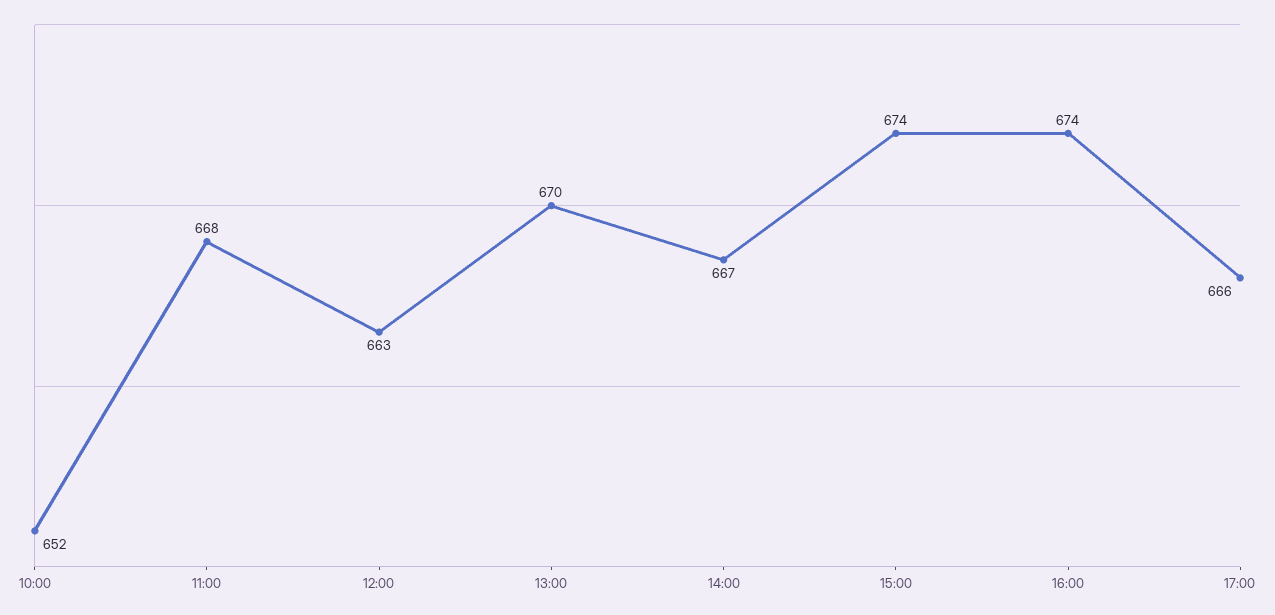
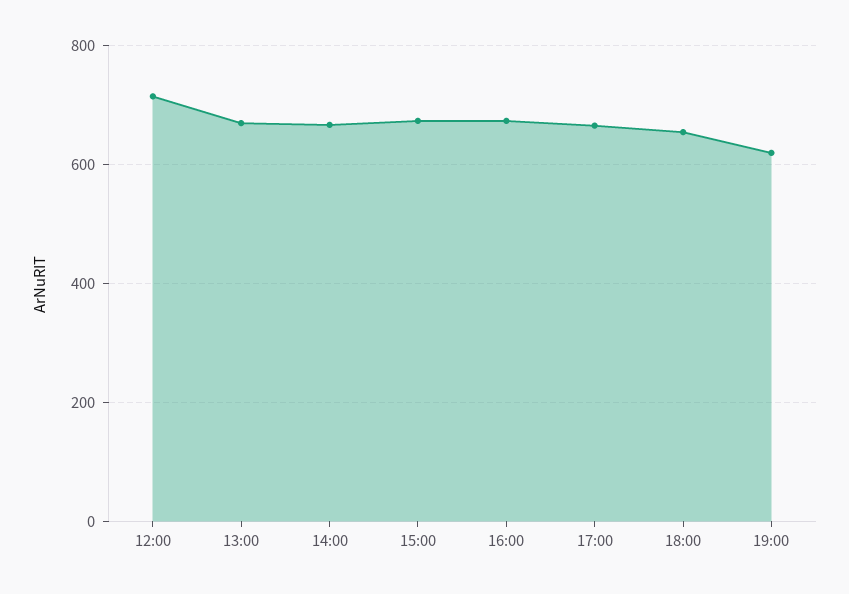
10:00: 652 -> none
11:00: 668 -> none
12:00: 663 -> 720
18:00: none -> 660
19:00: none -> 620

